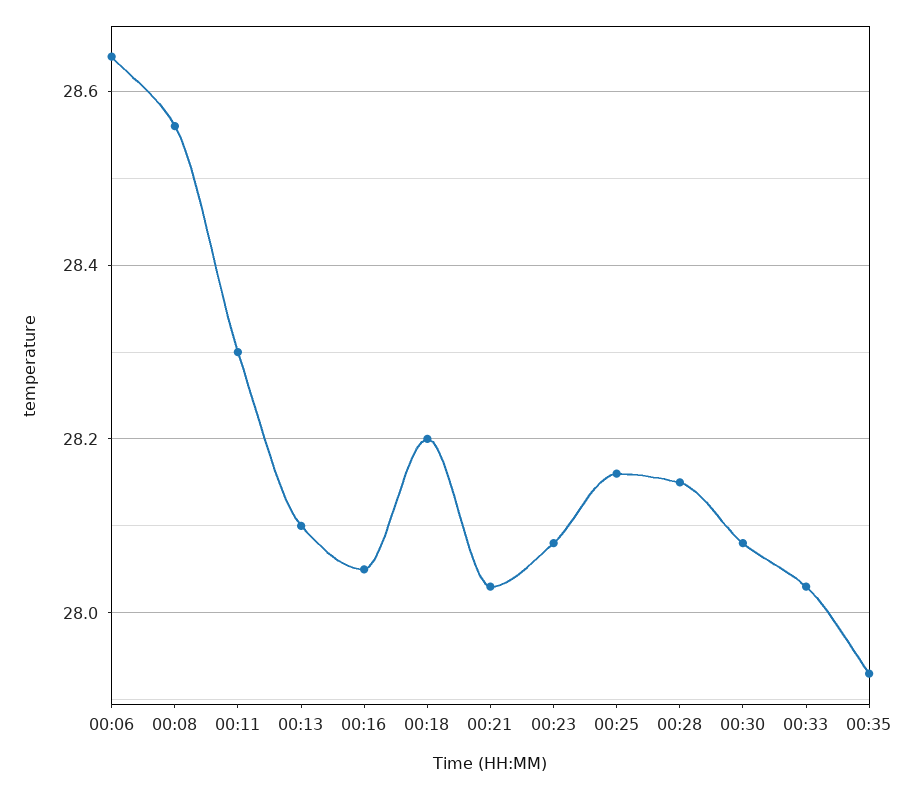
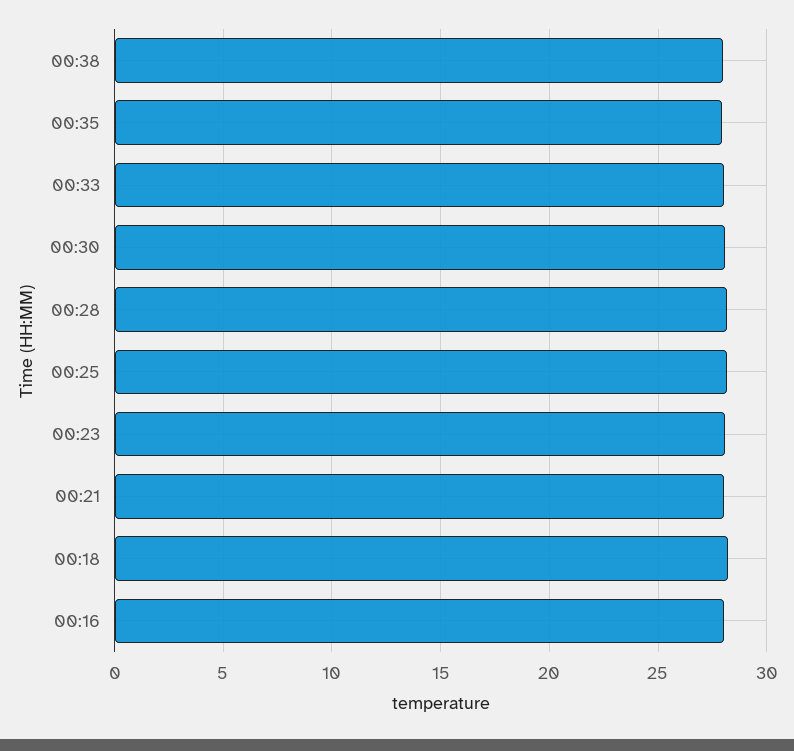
00:06: 28.65 -> none
00:08: 28.55 -> none
00:11: 28.3 -> none
00:13: 28.1 -> none
00:38: none -> 28

